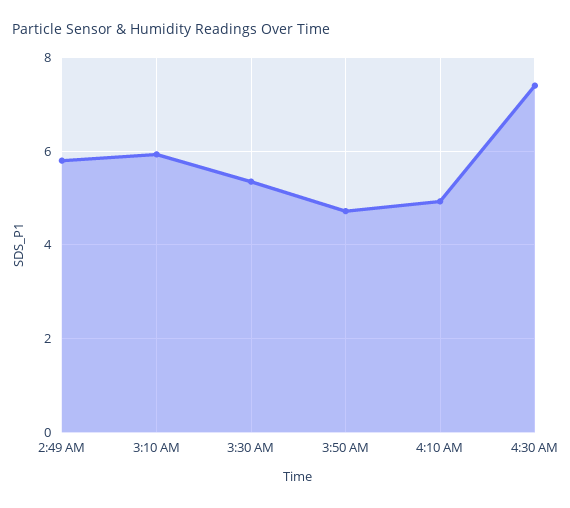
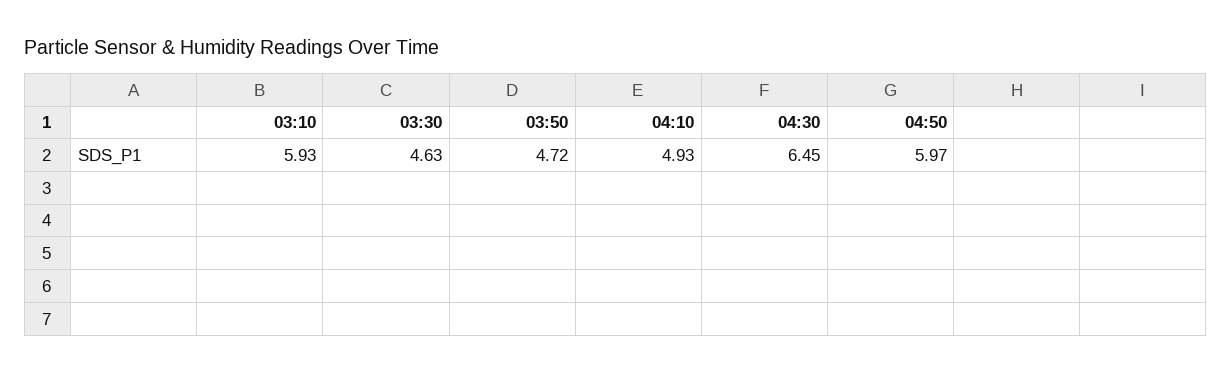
2:49 AM: 5.8 -> none
3:30 AM: 5.4 -> 4.63
4:30 AM: 7.4 -> 6.45
04:50: none -> 5.97

